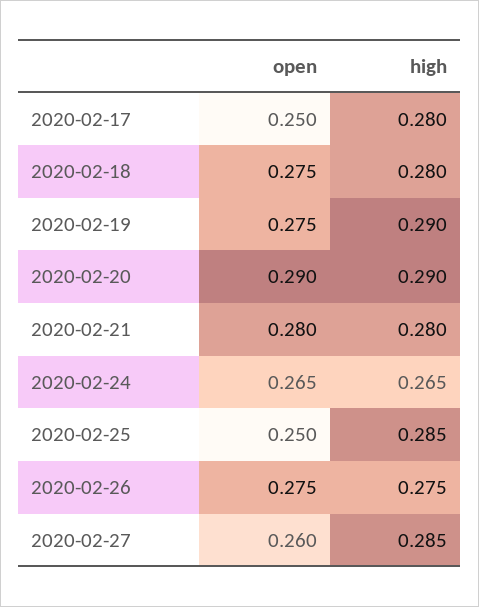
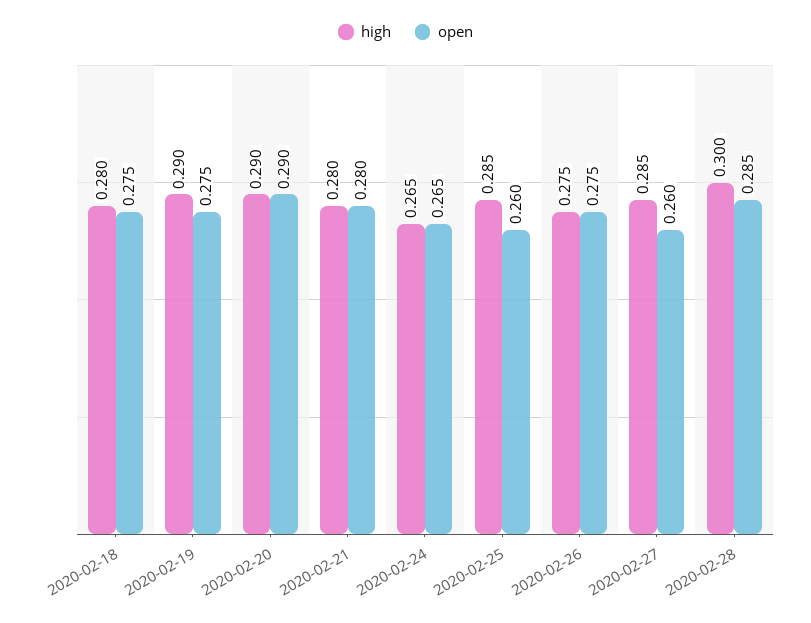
open, 2020-02-17: 0.25 -> none
high, 2020-02-17: 0.28 -> none
open, 2020-02-25: 0.25 -> 0.26
high, 2020-02-28: none -> 0.3
open, 2020-02-28: none -> 0.285

